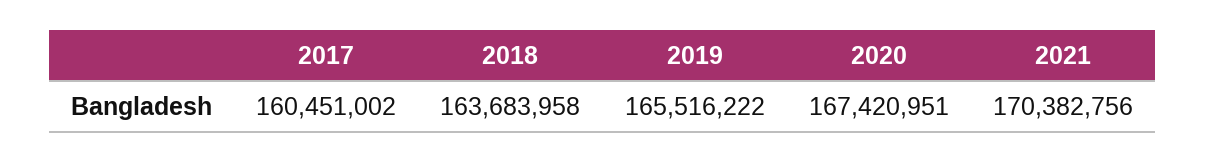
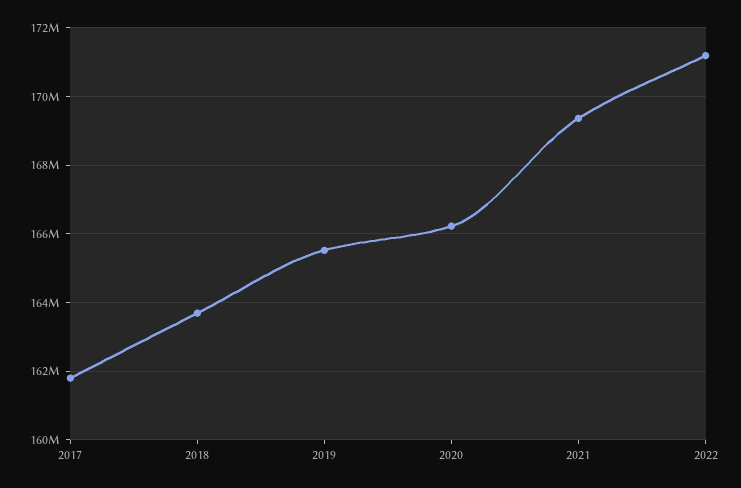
2017: 160451002 -> 161800000
2020: 167420951 -> 166200000
2021: 170382756 -> 169400000
2022: none -> 171200000

